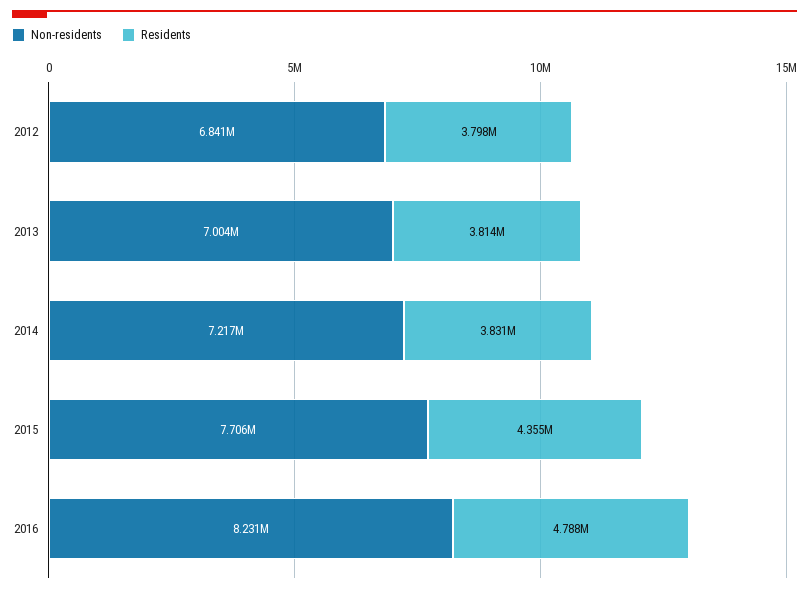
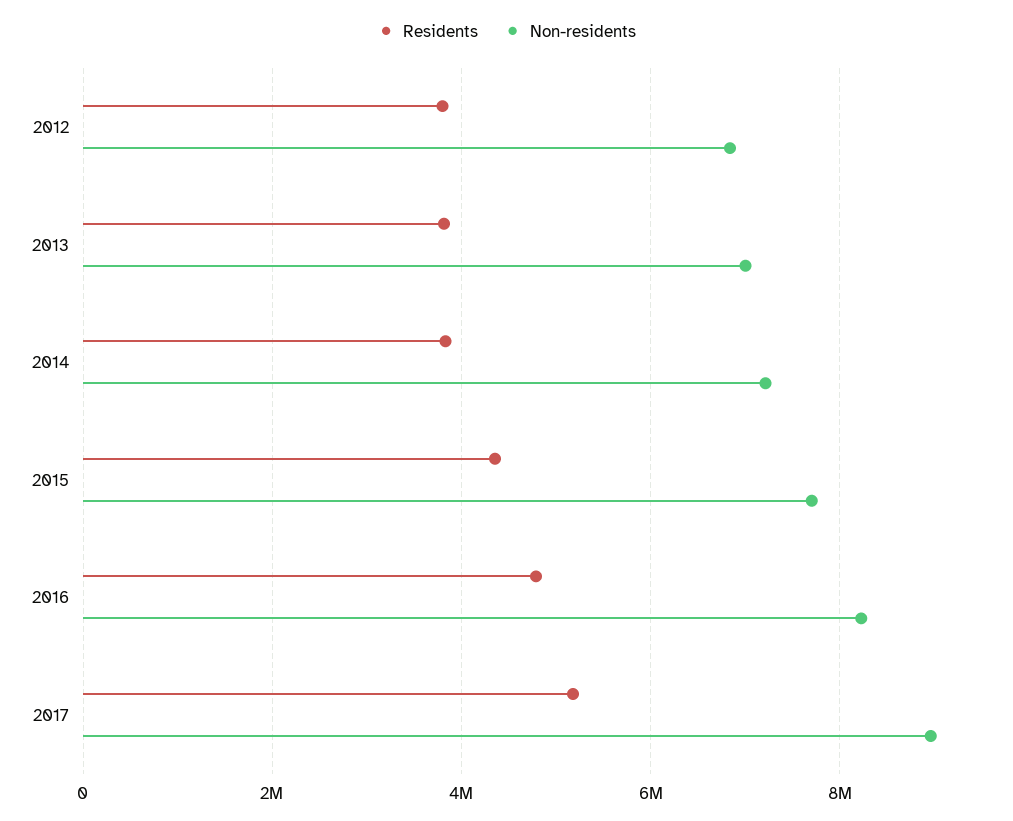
Residents, 2017: none -> 5200000
Non-residents, 2017: none -> 9000000

